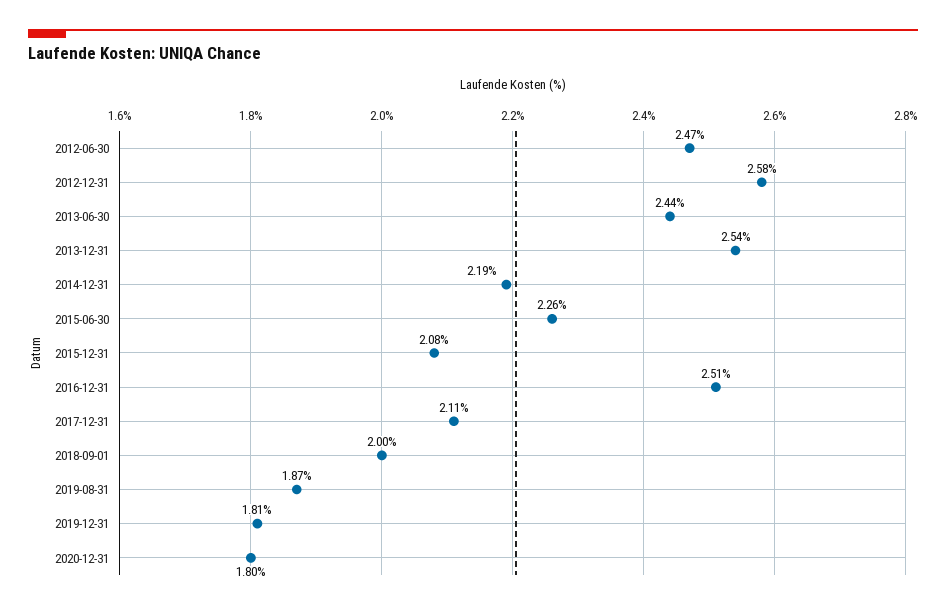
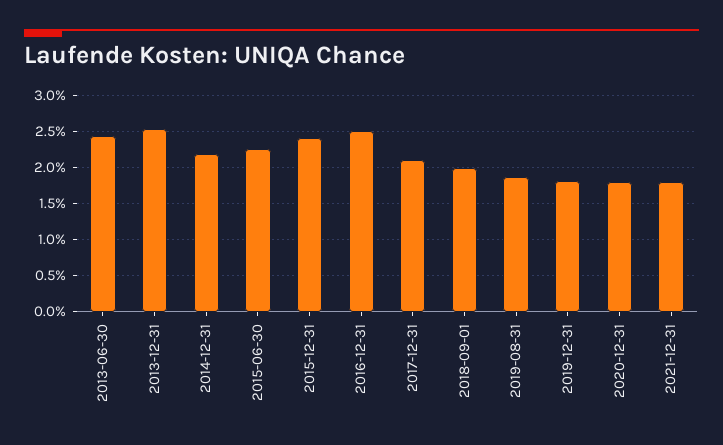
2012-06-30: 2.47 -> none
2012-12-31: 2.58 -> none
2015-12-31: 2.08 -> 2.4
2021-12-31: none -> 1.8

